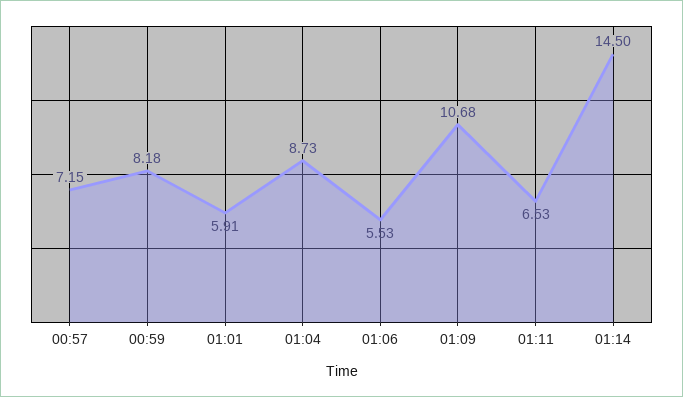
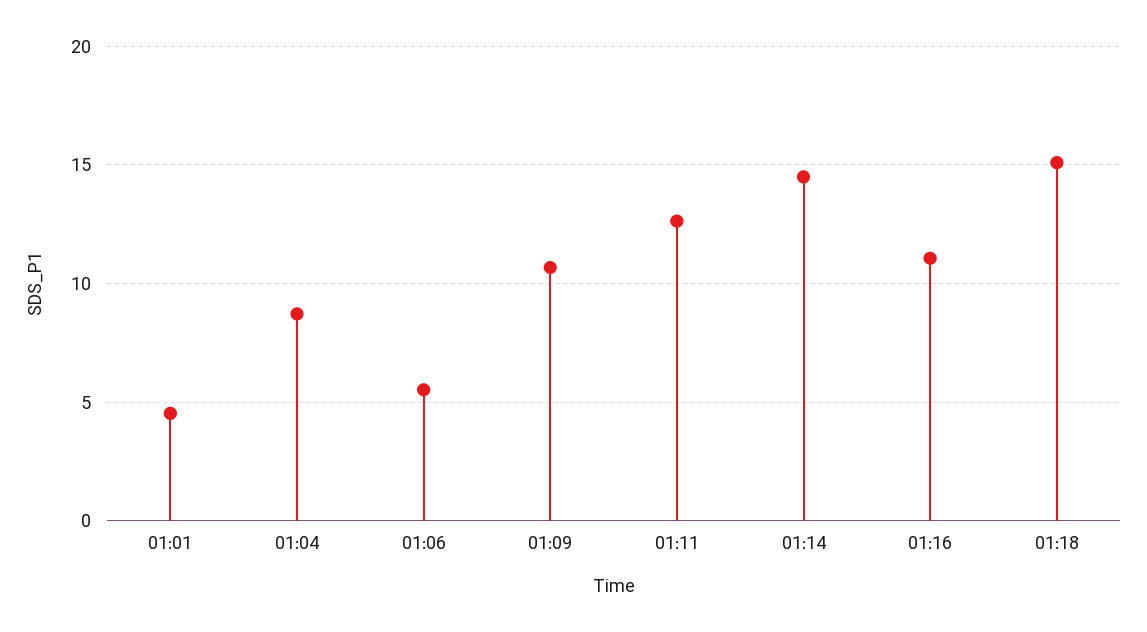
00:57: 7.15 -> none
00:59: 8.18 -> none
01:01: 5.91 -> 4.5
01:11: 6.53 -> 12.5
01:16: none -> 11
01:18: none -> 15

